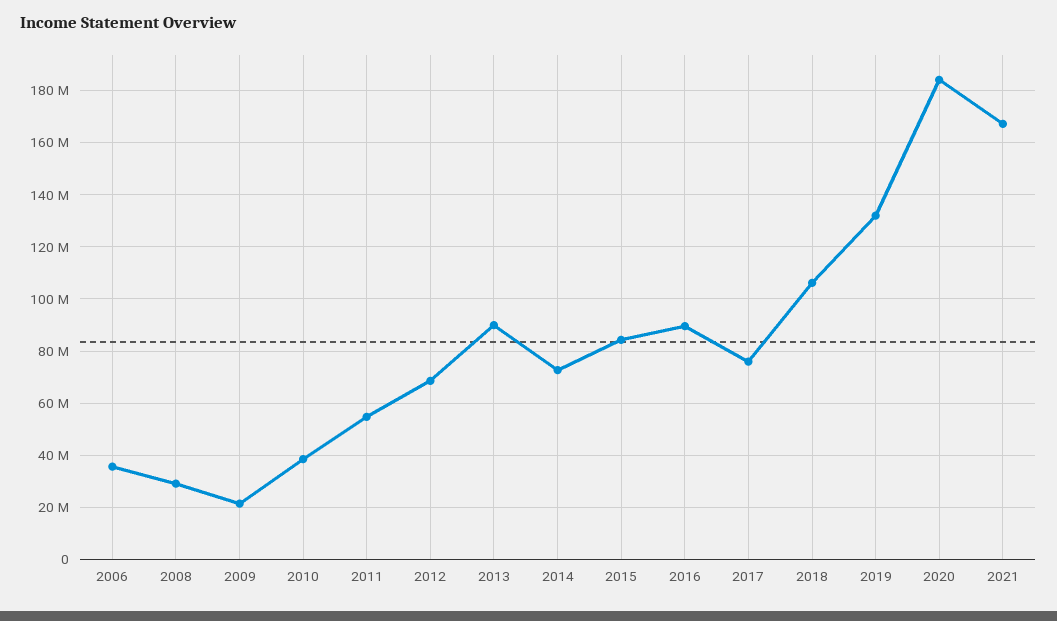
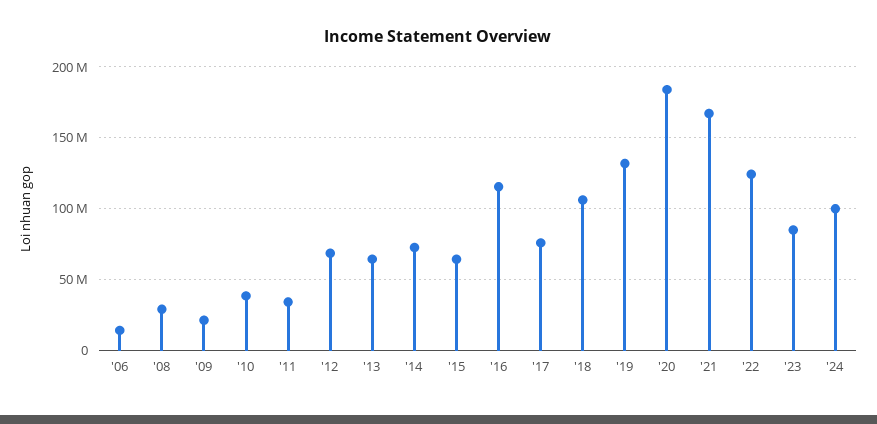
2006: 35000000 -> 15000000
2011: 55000000 -> 35000000
2013: 90000000 -> 65000000
2015: 85000000 -> 65000000
2016: 90000000 -> 115000000
'22: none -> 125000000
'23: none -> 85000000
'24: none -> 100000000

